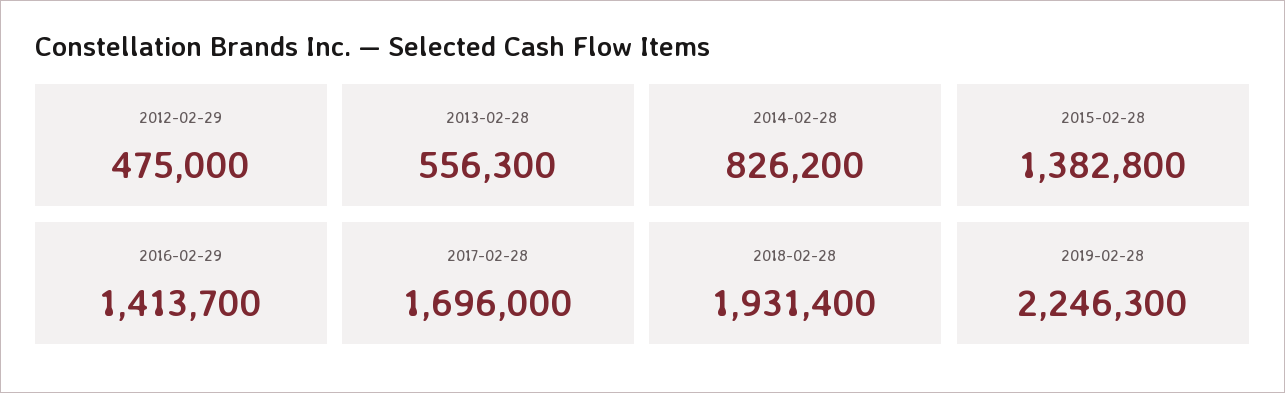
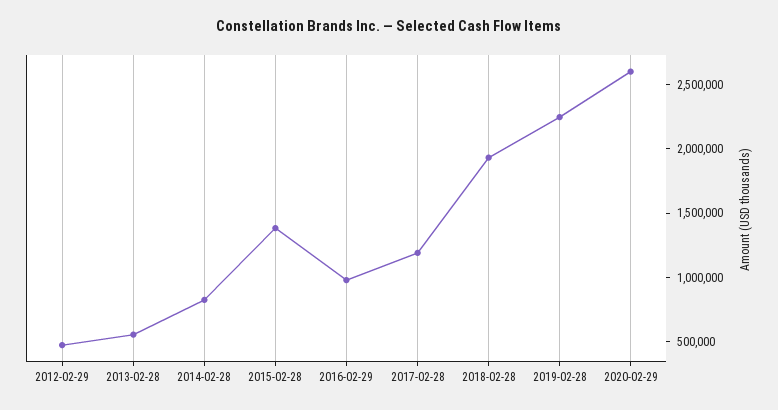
2016-02-29: 1413700 -> 1000000
2017-02-28: 1696000 -> 1200000
2020-02-29: none -> 2600000

